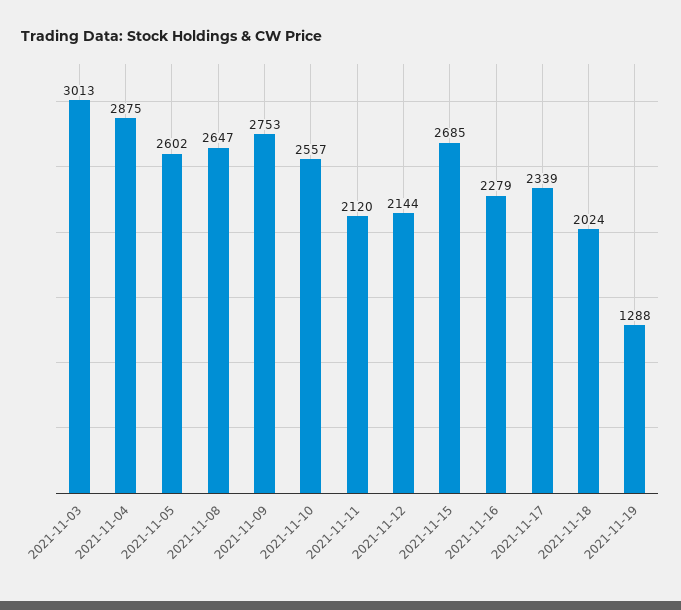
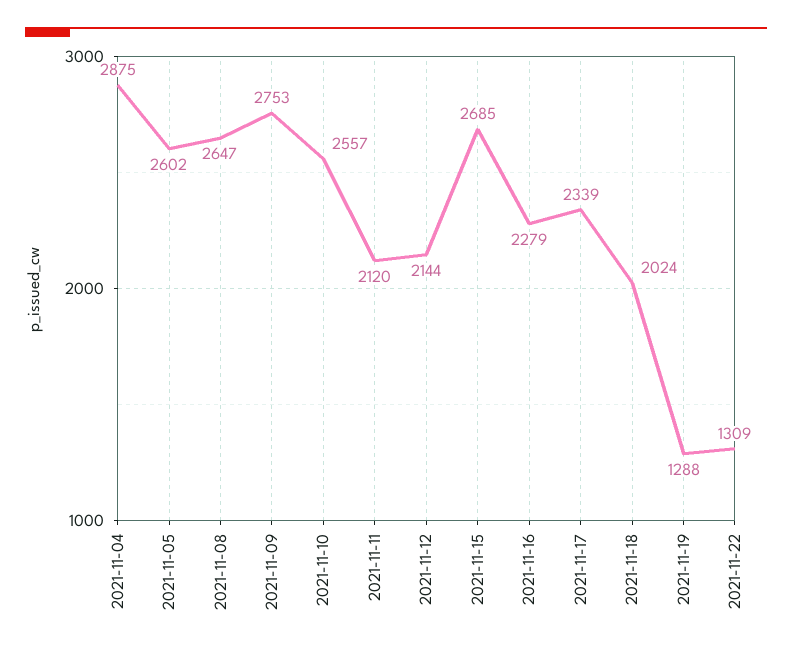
2021-11-03: 3013 -> none
2021-11-22: none -> 1309

